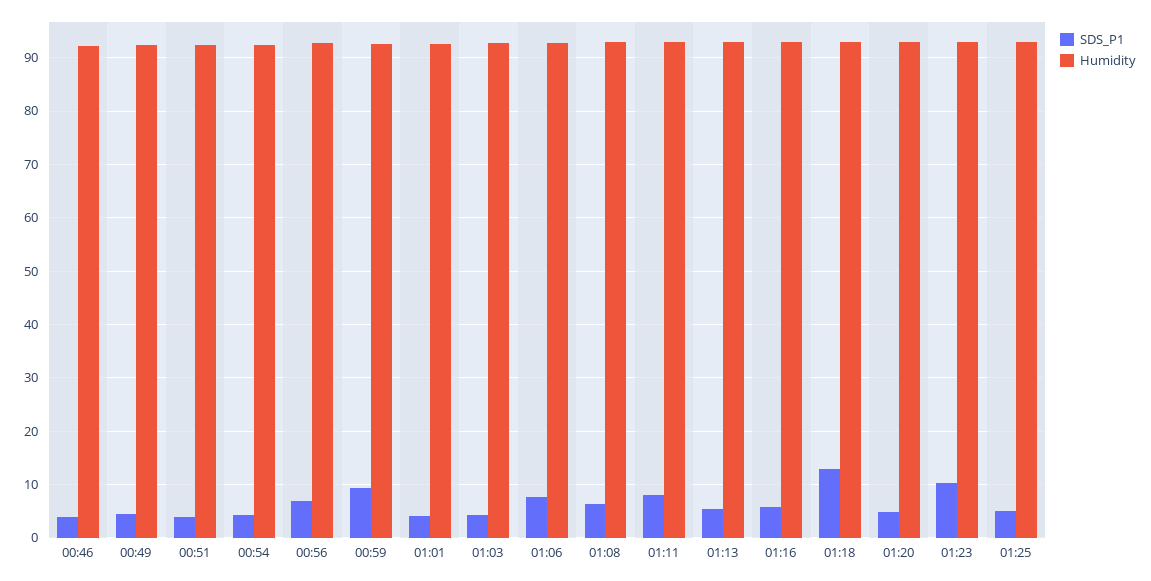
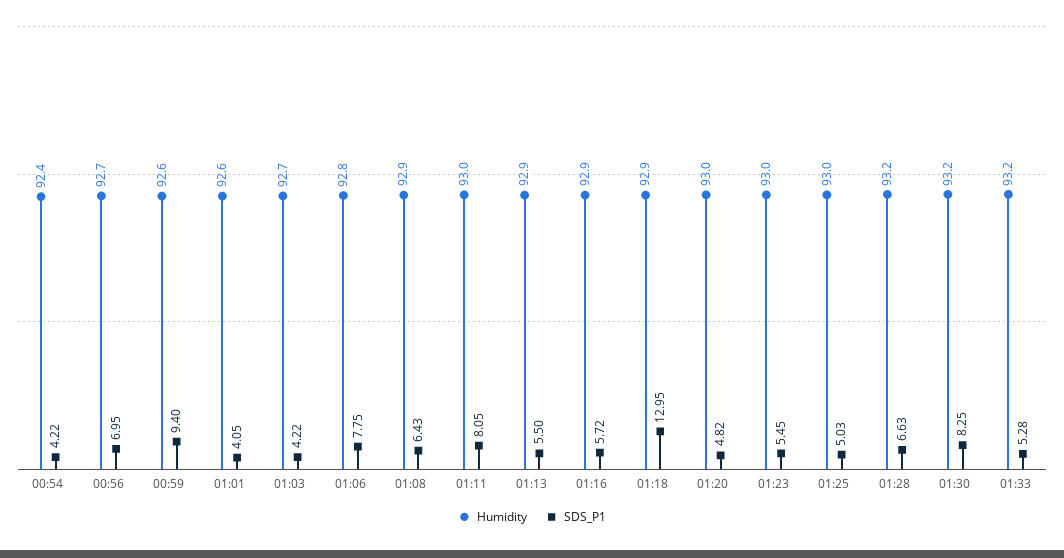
SDS_P1, 00:46: 4 -> none
Humidity, 00:46: 92 -> none
SDS_P1, 00:49: 4 -> none
Humidity, 00:49: 92 -> none
SDS_P1, 00:51: 4 -> none
Humidity, 00:51: 92 -> none
SDS_P1, 01:23: 10 -> 5.45
Humidity, 01:28: none -> 93.2
SDS_P1, 01:28: none -> 6.63
Humidity, 01:30: none -> 93.2
SDS_P1, 01:30: none -> 8.25
Humidity, 01:33: none -> 93.2
SDS_P1, 01:33: none -> 5.28

